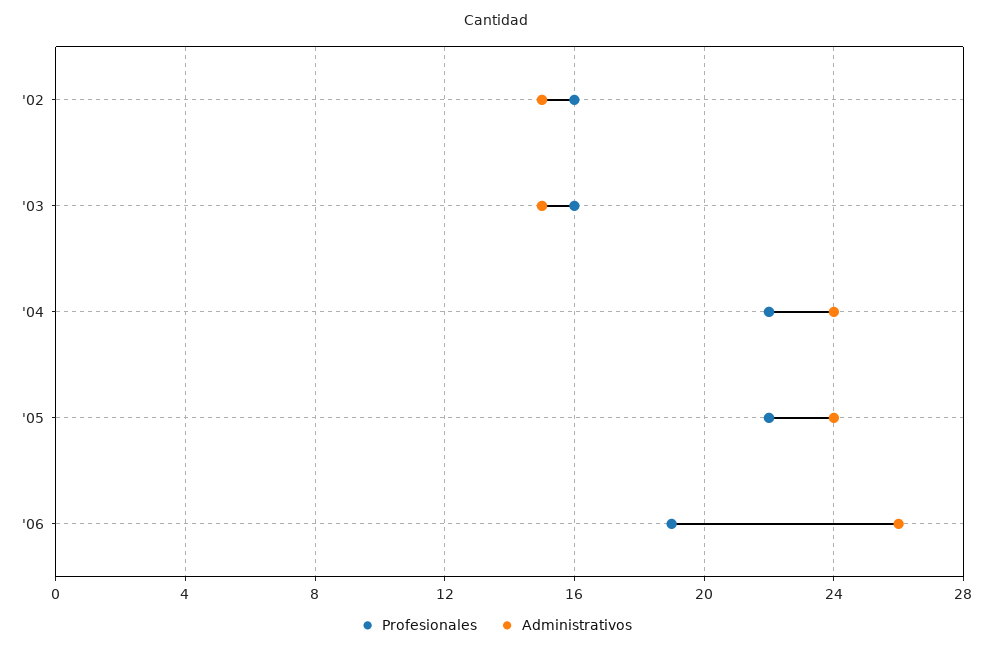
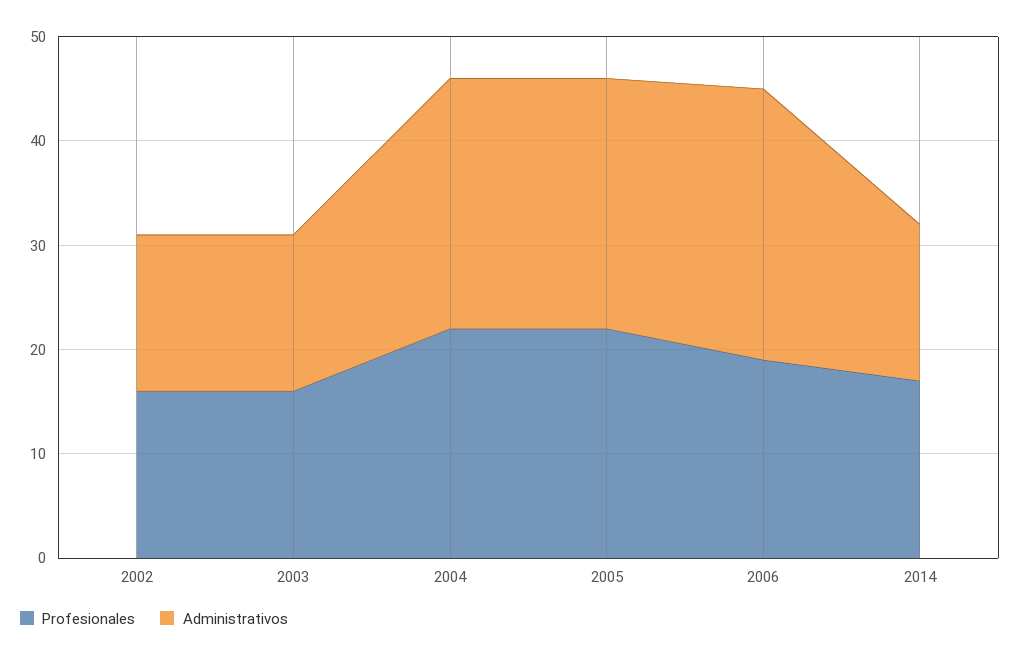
Profesionales, 2014: none -> 17
Administrativos, 2014: none -> 15

